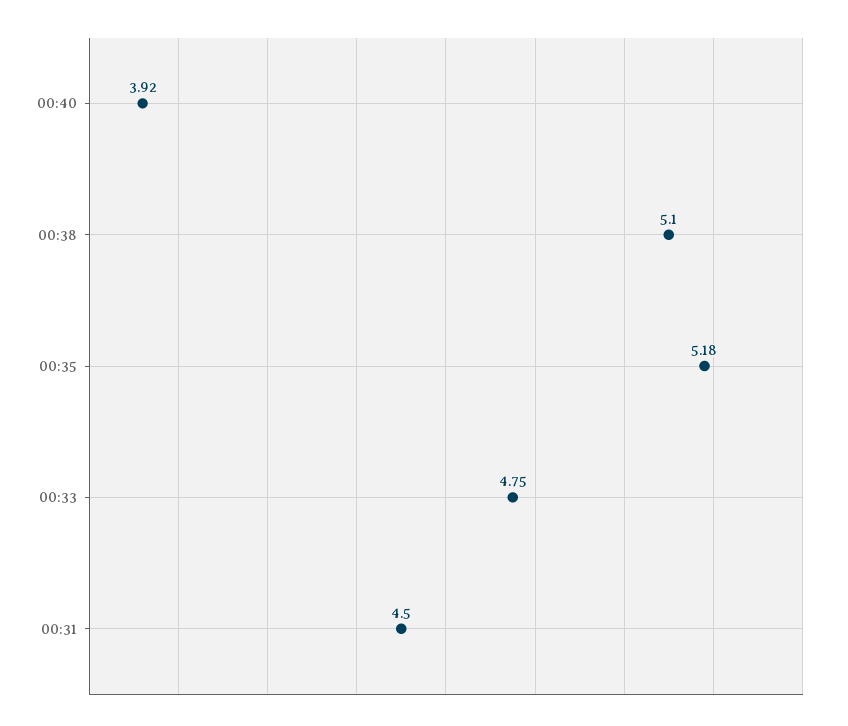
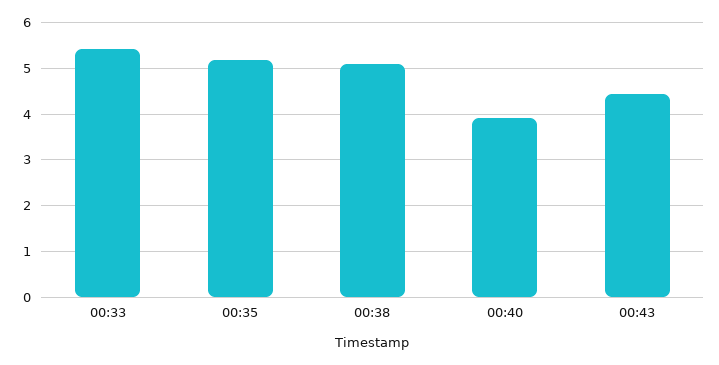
00:33: 4.75 -> 5.4
00:31: 4.5 -> none
00:43: none -> 4.4

